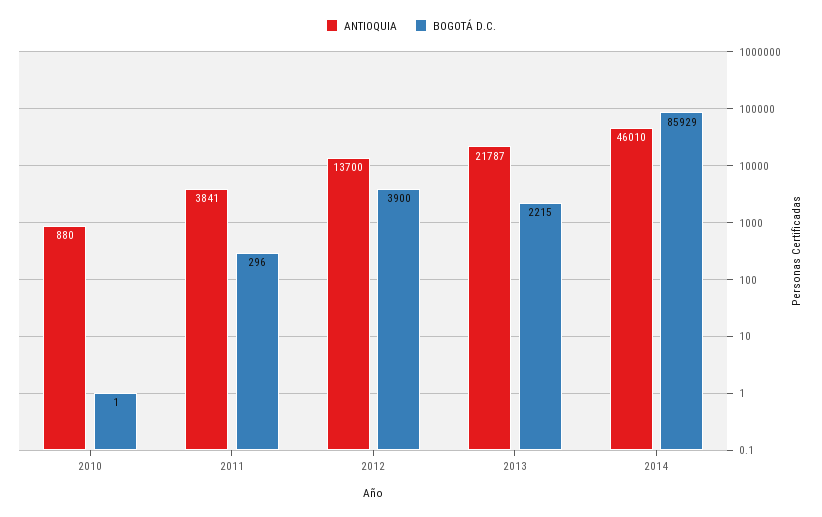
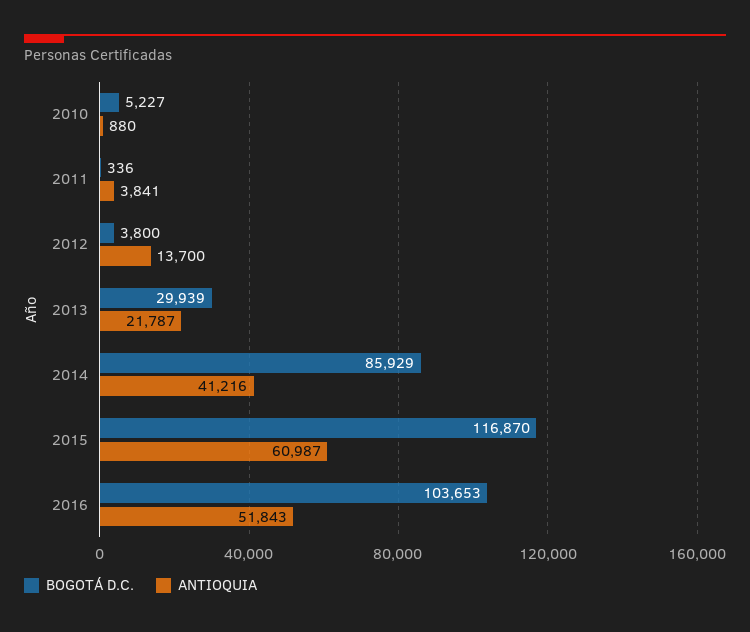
BOGOTÁ D.C., 2010: 1 -> 5227
BOGOTÁ D.C., 2011: 296 -> 336
BOGOTÁ D.C., 2012: 3900 -> 3800
BOGOTÁ D.C., 2013: 2215 -> 29939
ANTIOQUIA, 2014: 46010 -> 41216
BOGOTÁ D.C., 2015: none -> 116870
ANTIOQUIA, 2015: none -> 60987
BOGOTÁ D.C., 2016: none -> 103653
ANTIOQUIA, 2016: none -> 51843

